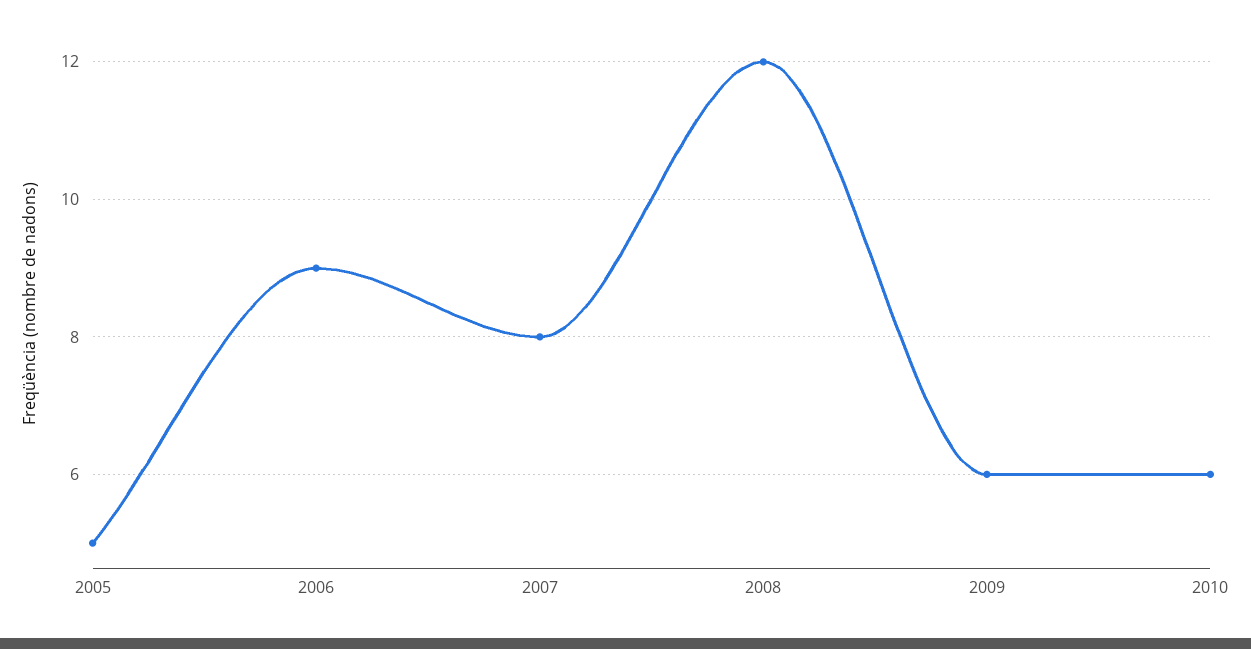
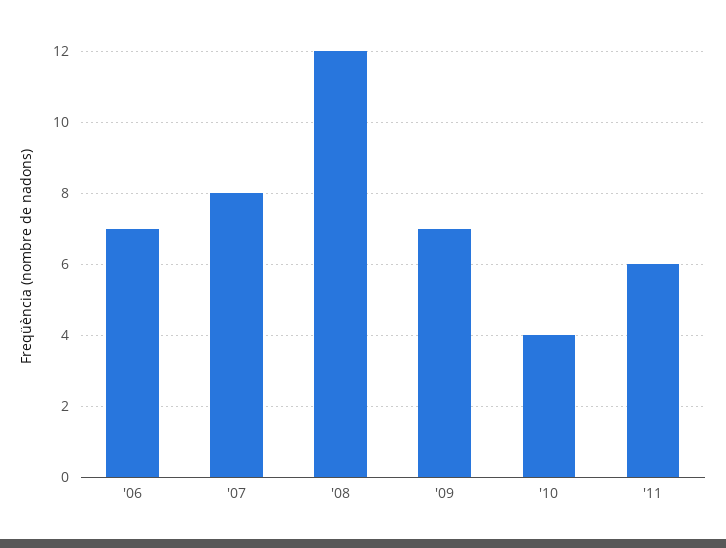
2005: 5 -> none
2006: 9 -> 7
2009: 6 -> 7
2010: 6 -> 4
'11: none -> 6

